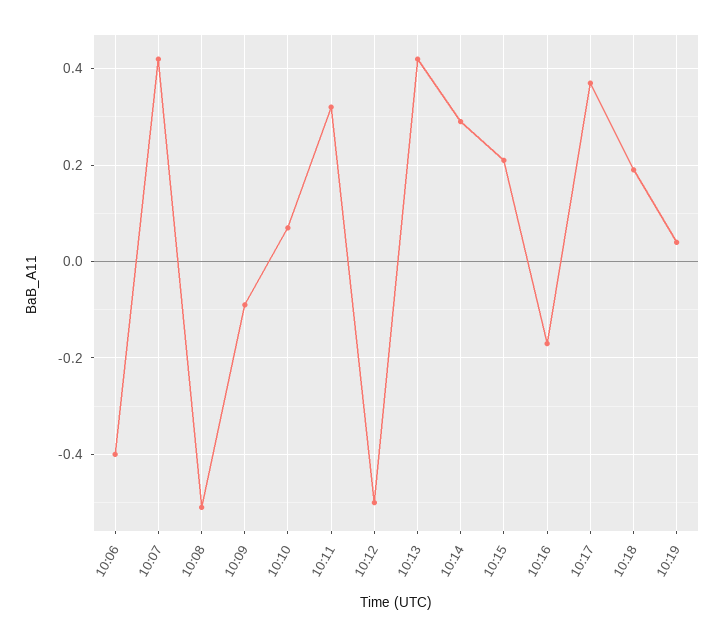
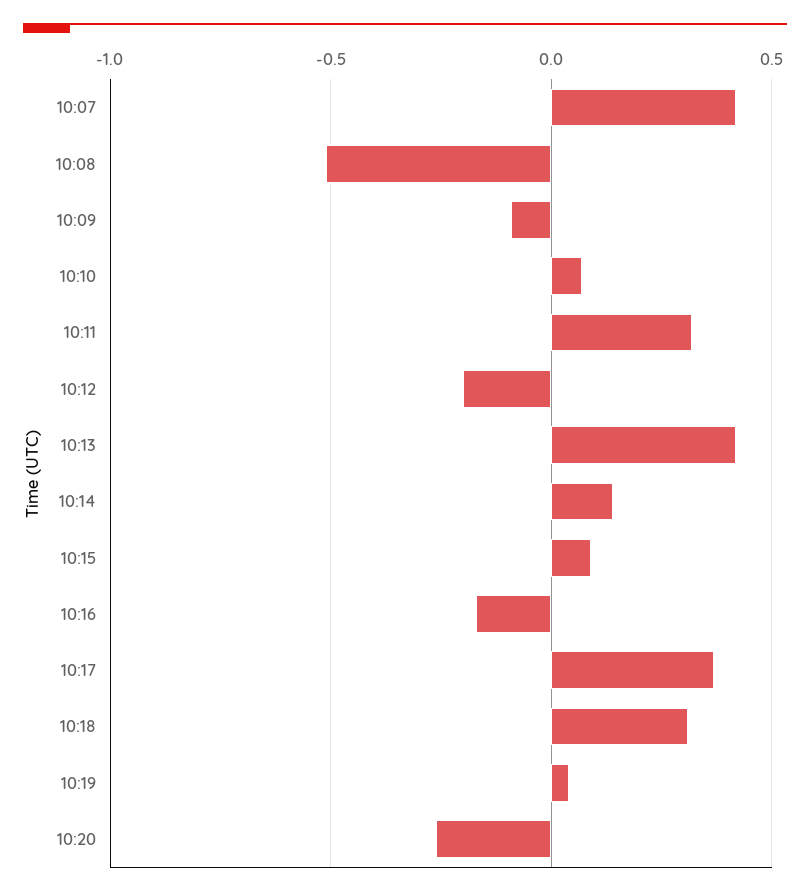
10:06: -0.4 -> none
10:12: -0.5 -> -0.2
10:14: 0.3 -> 0.15
10:15: 0.2 -> 0.1
10:18: 0.2 -> 0.3
10:20: none -> -0.25

